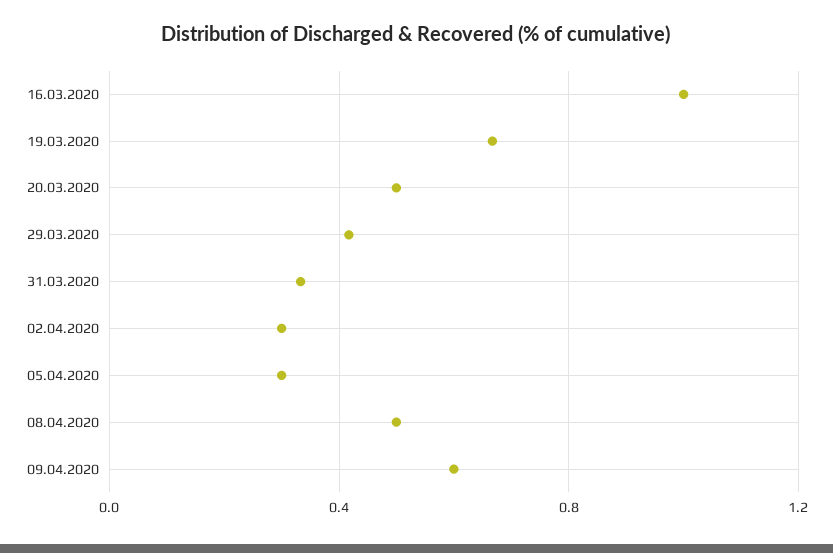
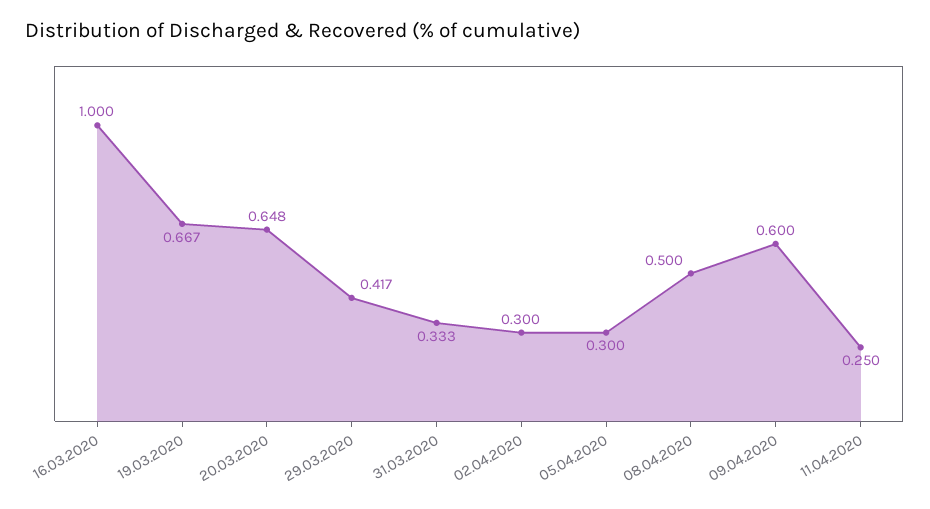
20.03.2020: 0.5 -> 0.648
11.04.2020: none -> 0.25

